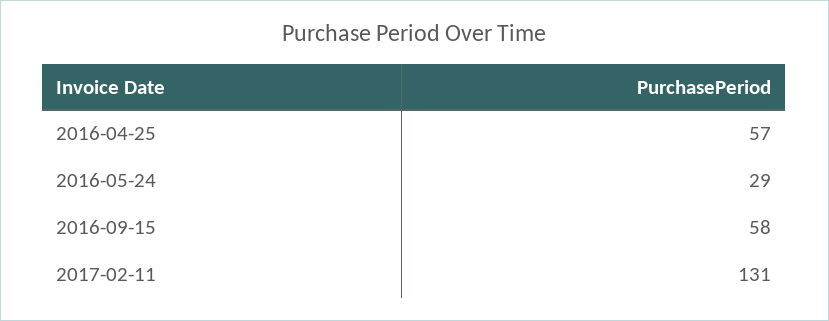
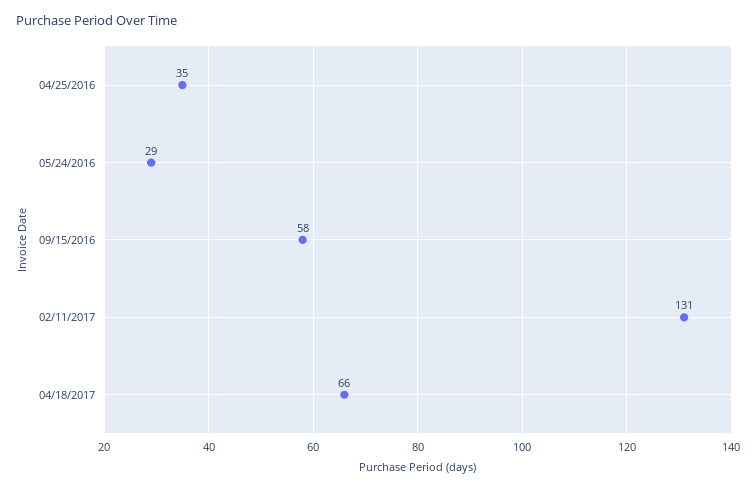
2016-04-25: 57 -> 35
04/18/2017: none -> 66

